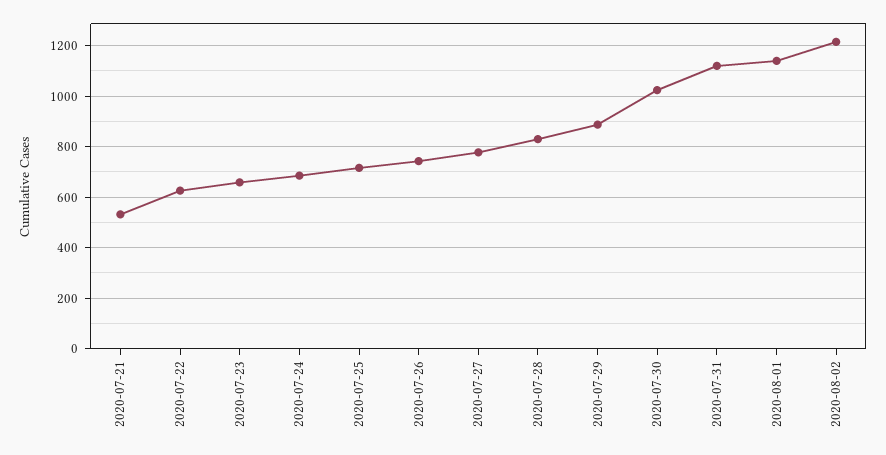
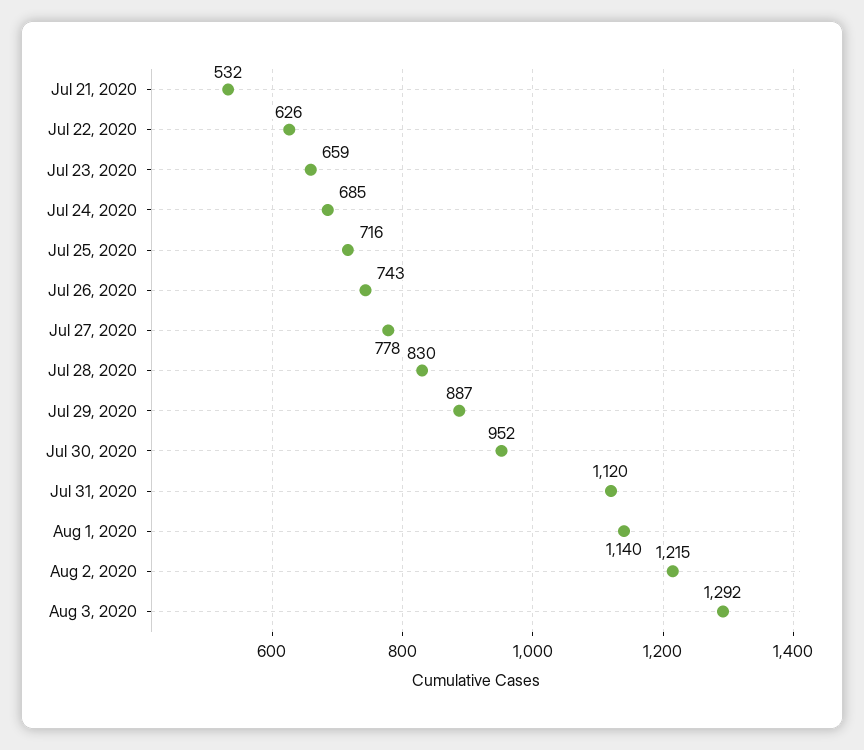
2020-07-30: 1025 -> 952
Aug 3, 2020: none -> 1292

